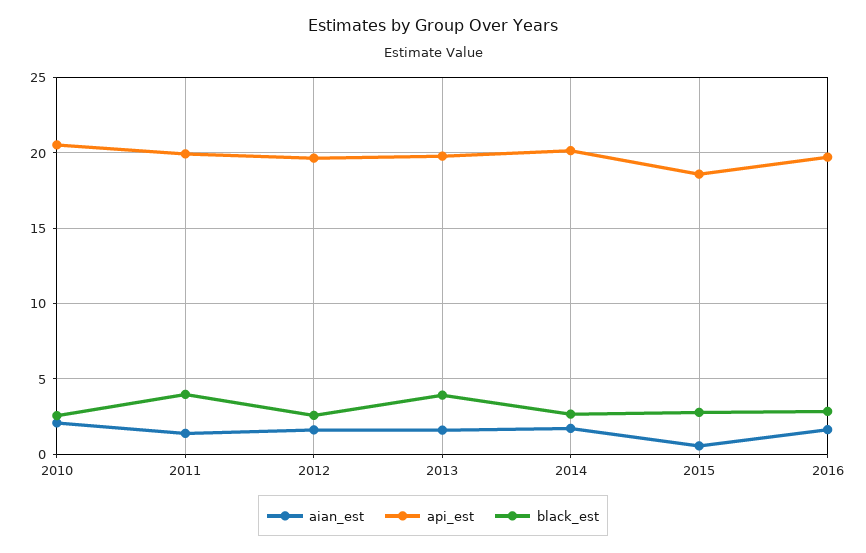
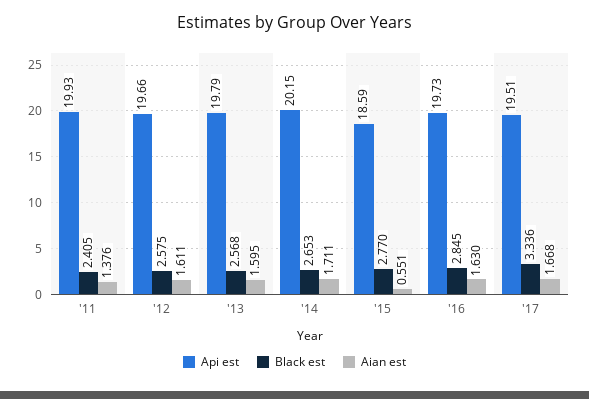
aian_est, 2010: 2 -> none
api_est, 2010: 20.5 -> none
black_est, 2010: 2.5 -> none
black_est, 2011: 4 -> 2.405
black_est, 2013: 4 -> 2.568
api_est, '17: none -> 19.51
black_est, '17: none -> 3.336
aian_est, '17: none -> 1.668

